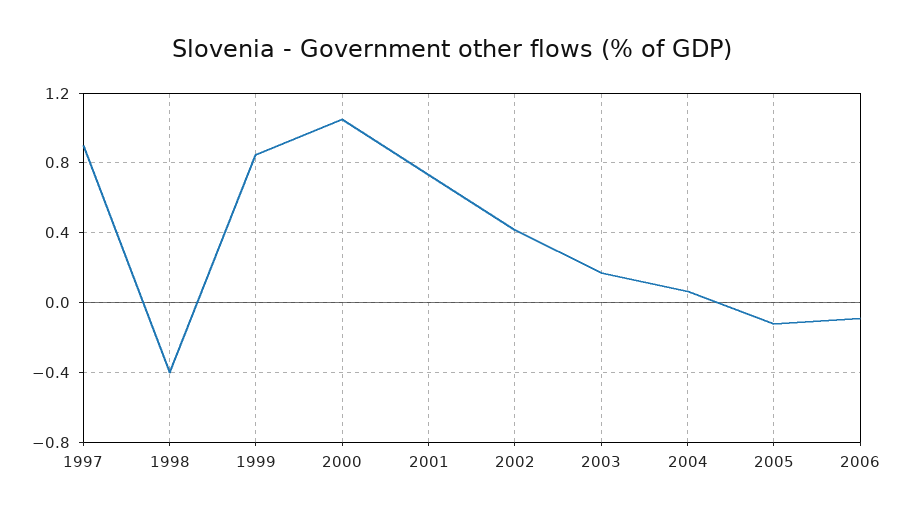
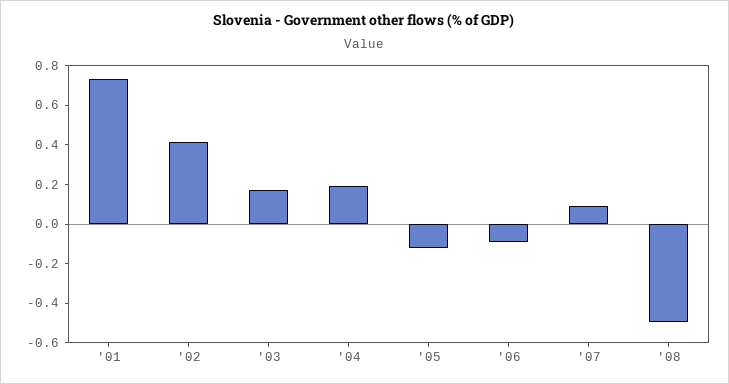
1997: 0.9 -> none
1998: -0.4 -> none
1999: 0.85 -> none
2000: 1.05 -> none
2004: 0.05 -> 0.2
'07: none -> 0.1
'08: none -> -0.5

